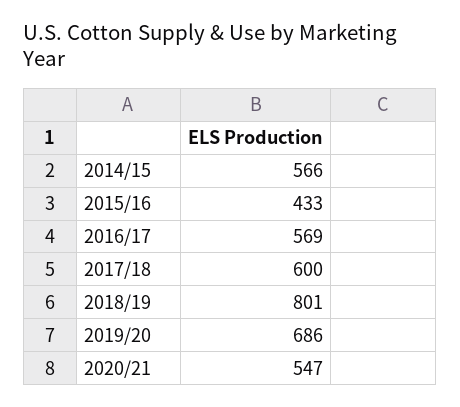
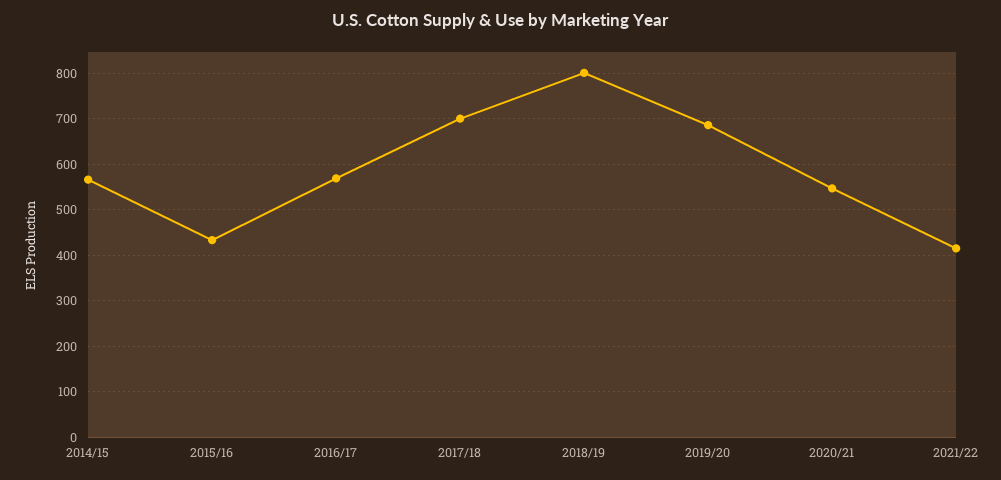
2017/18: 600 -> 700
2021/22: none -> 420

